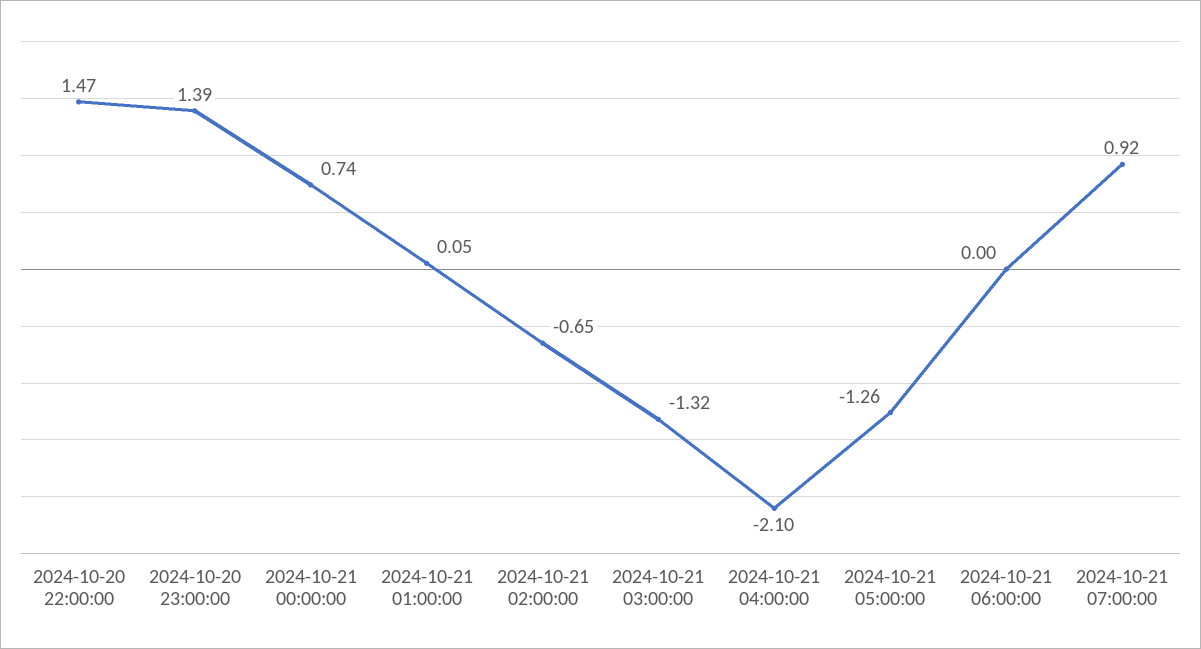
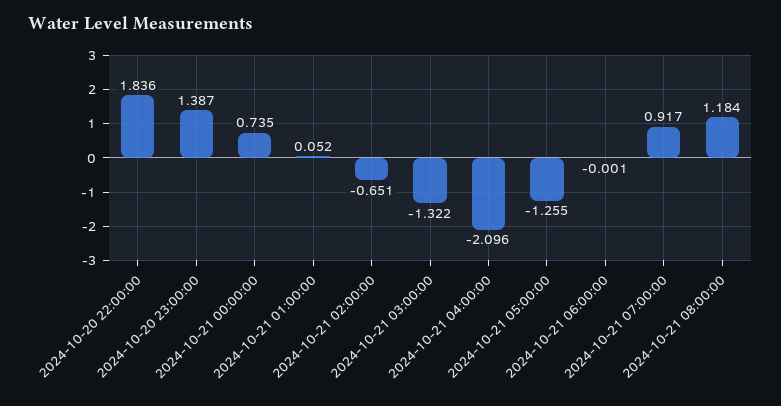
2024-10-20 22:00:00: 1.47 -> 1.836
2024-10-21 08:00:00: none -> 1.184

